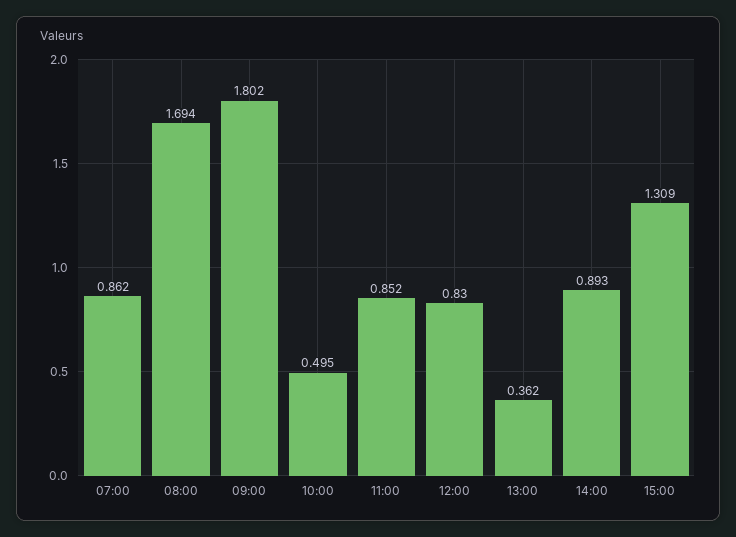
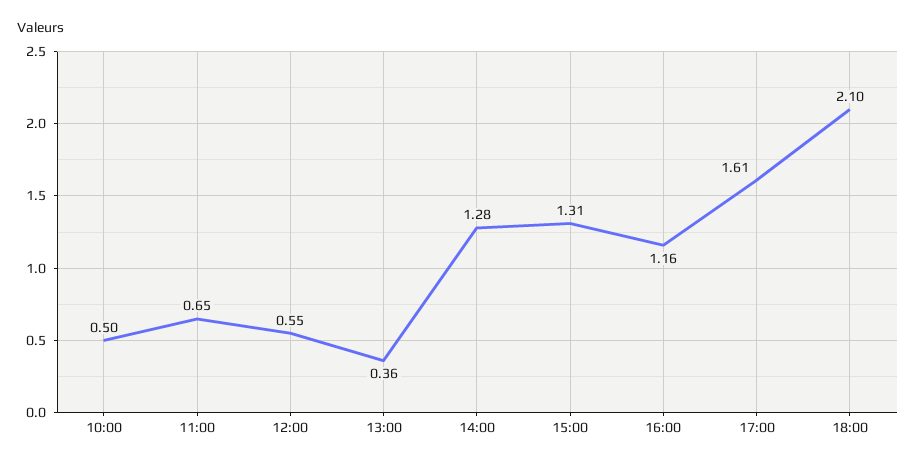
07:00: 0.862 -> none
08:00: 1.694 -> none
09:00: 1.802 -> none
11:00: 0.852 -> 0.65
12:00: 0.83 -> 0.55
14:00: 0.893 -> 1.28
16:00: none -> 1.16
17:00: none -> 1.61
18:00: none -> 2.1

